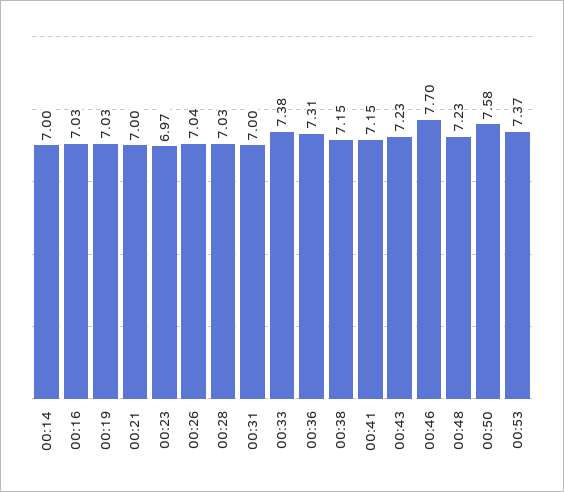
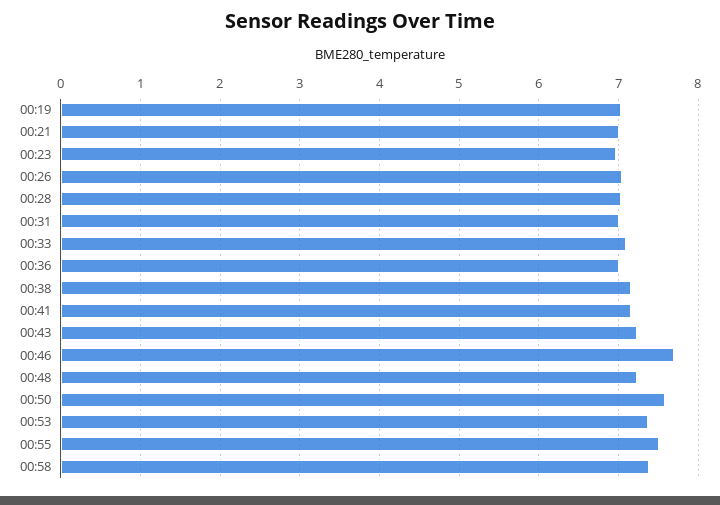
00:14: 7 -> none
00:16: 7.03 -> none
00:33: 7.38 -> 7.1
00:36: 7.31 -> 7
00:55: none -> 7.5
00:58: none -> 7.4

